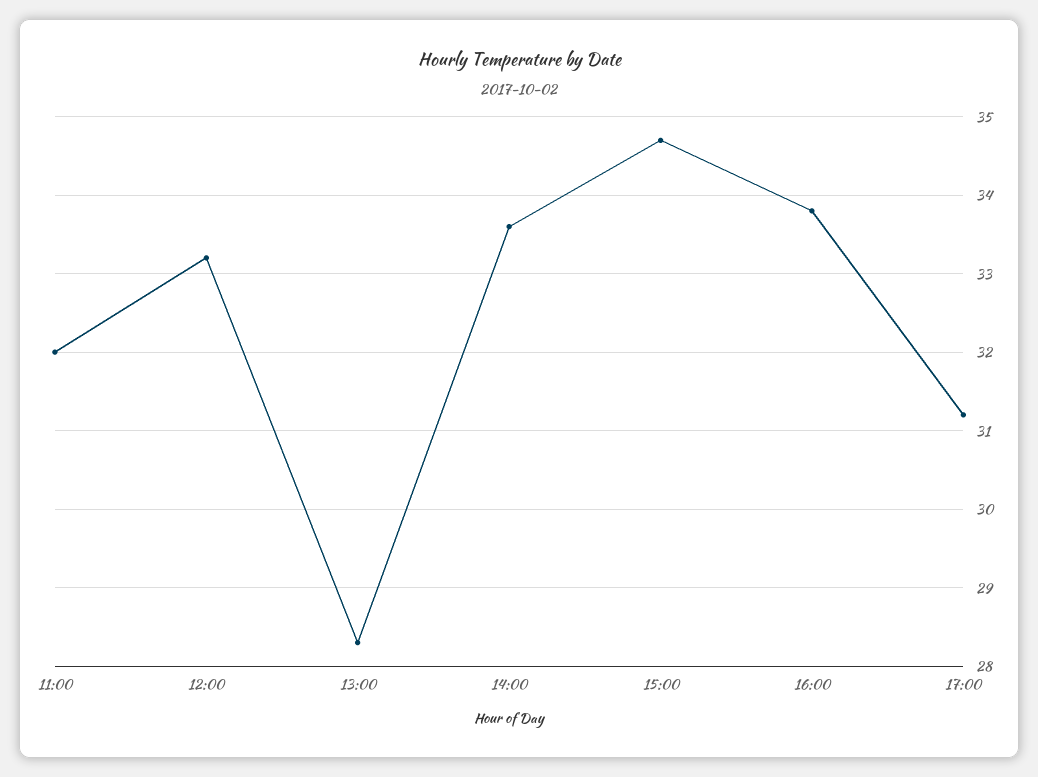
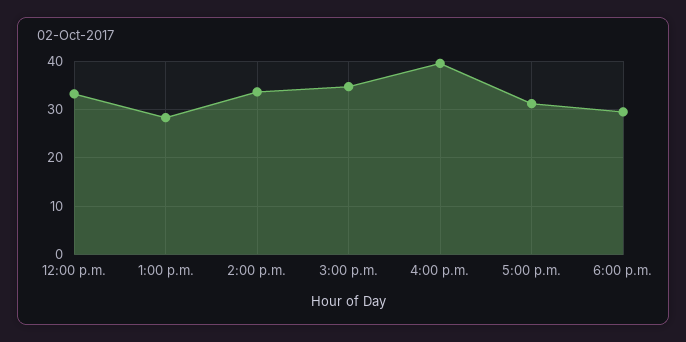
11:00: 32 -> none
16:00: 33.8 -> 40
6:00 p.m.: none -> 30

